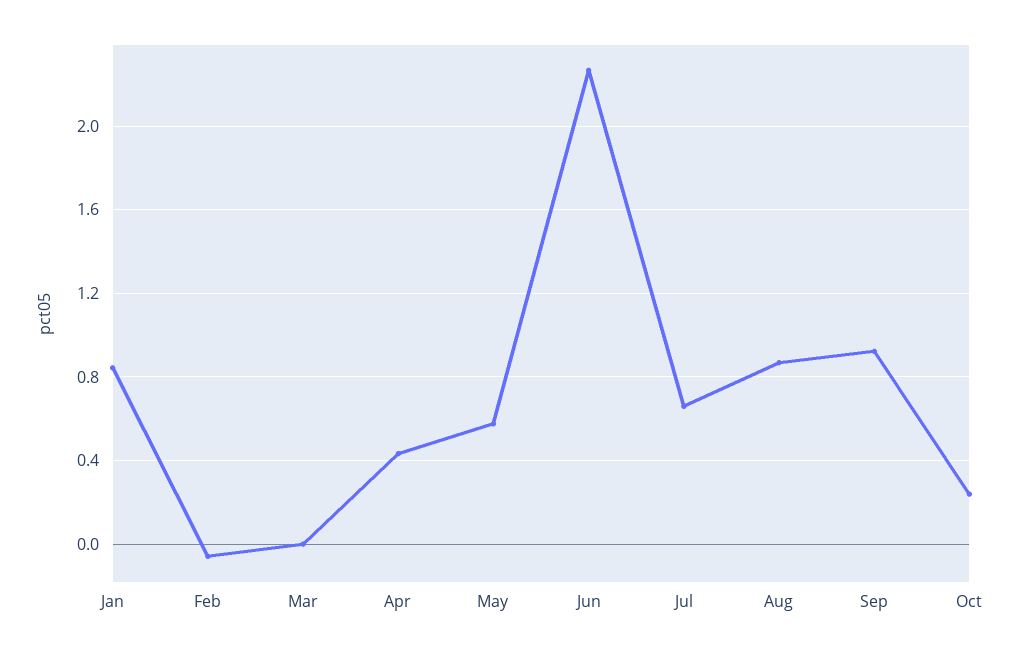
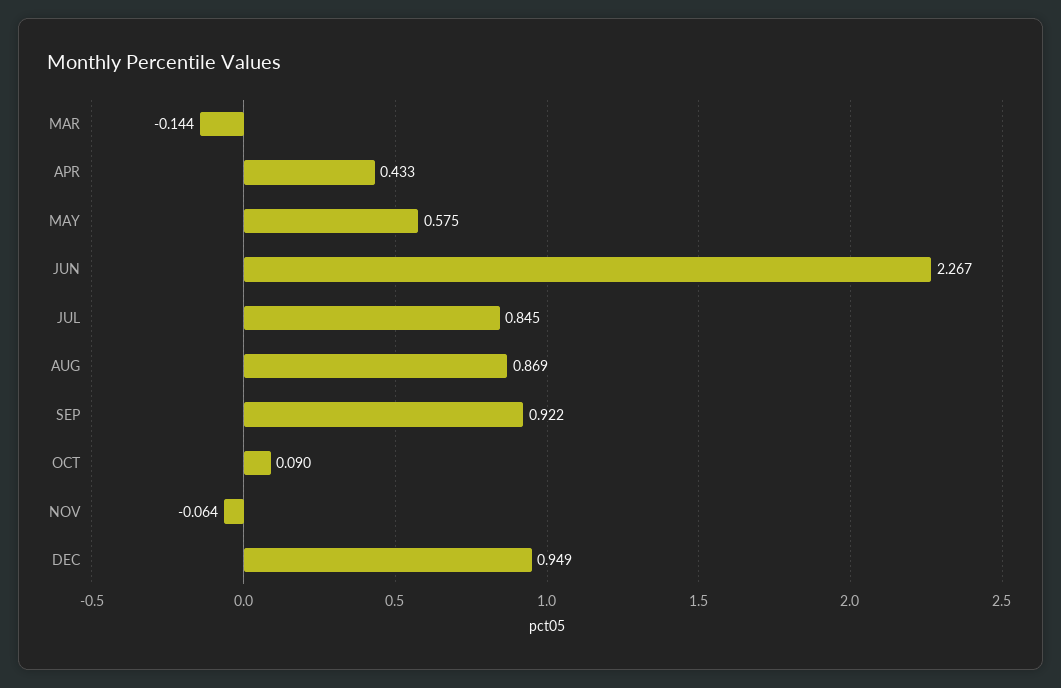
Jan: 0.85 -> none
Feb: -0.05 -> none
Mar: 0 -> -0.144
Jul: 0.65 -> 0.845
Oct: 0.25 -> 0.09
NOV: none -> -0.064
DEC: none -> 0.949

